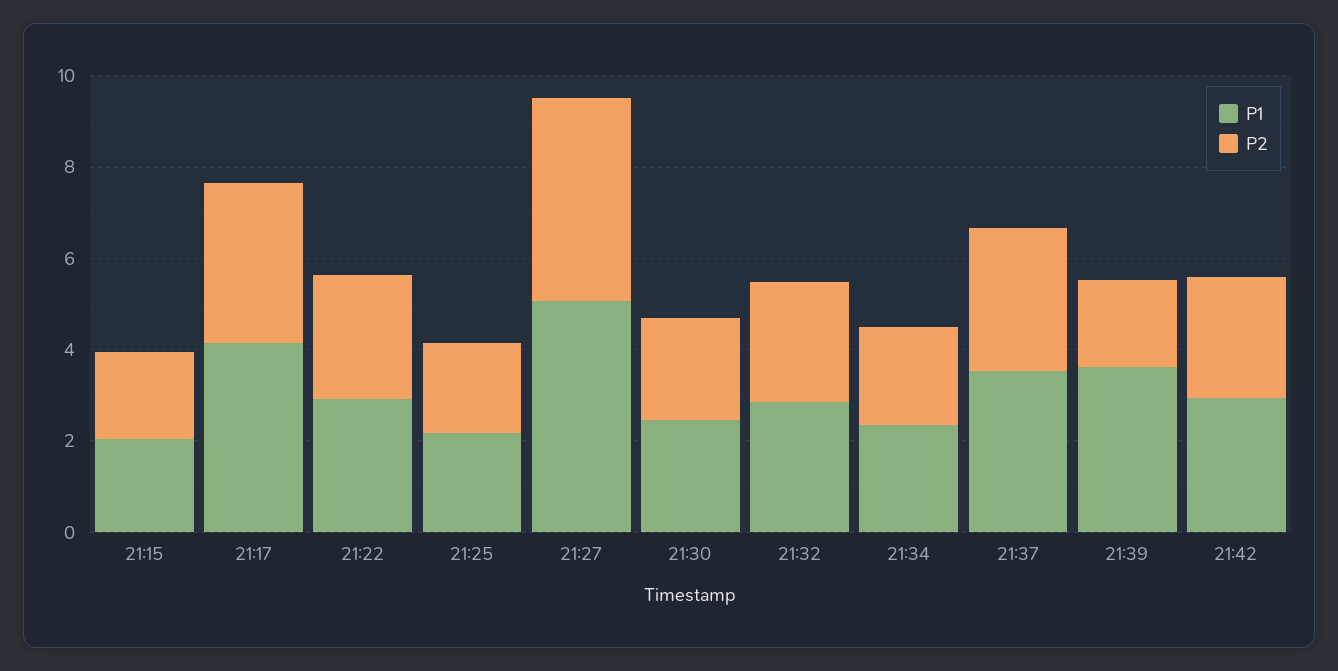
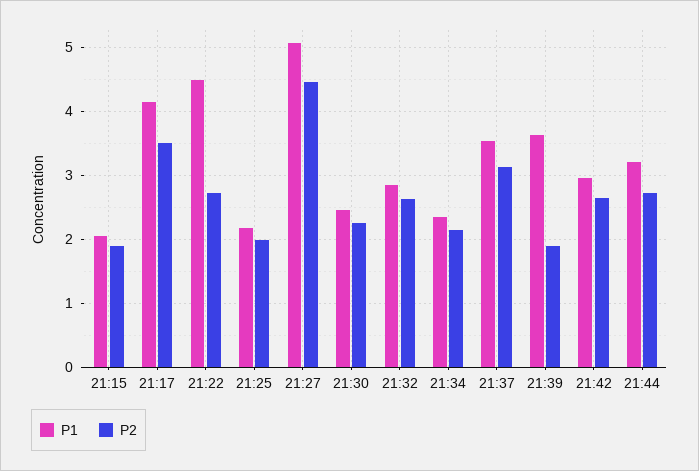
P1, 21:22: 3 -> 4.5
P1, 21:44: none -> 3.2
P2, 21:44: none -> 2.7

